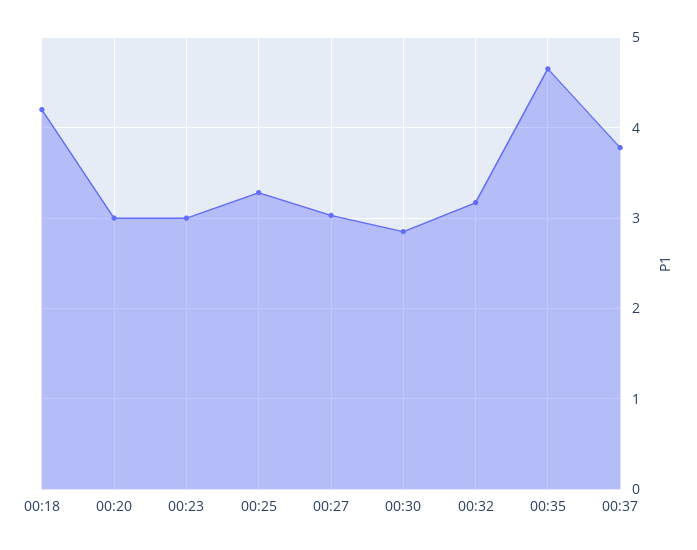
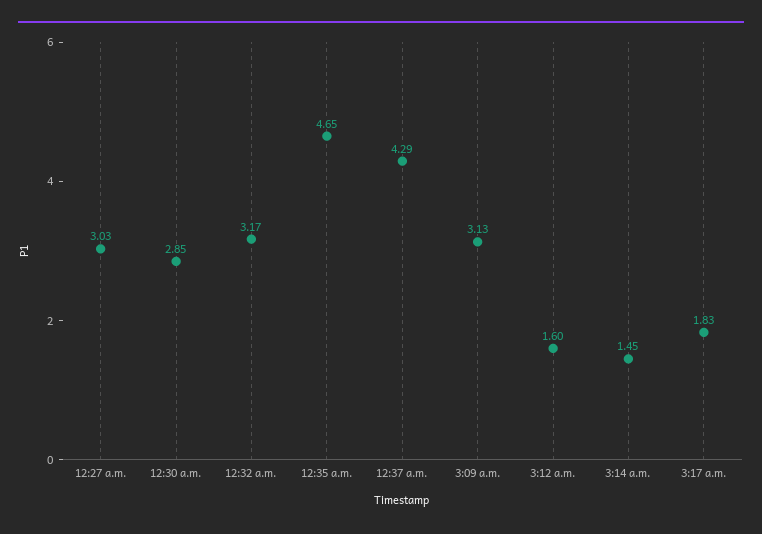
00:18: 4.2 -> none
00:20: 3 -> none
00:23: 3 -> none
00:25: 3.3 -> none
00:37: 3.8 -> 4.29
3:09 a.m.: none -> 3.13
3:12 a.m.: none -> 1.6
3:14 a.m.: none -> 1.45
3:17 a.m.: none -> 1.83

